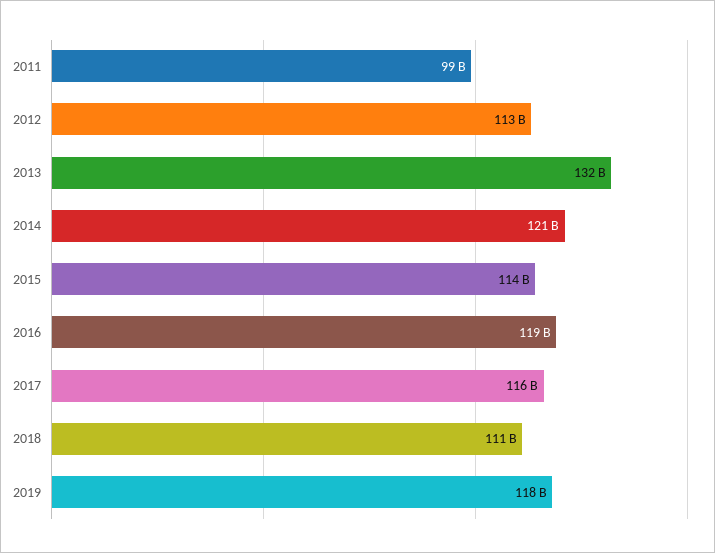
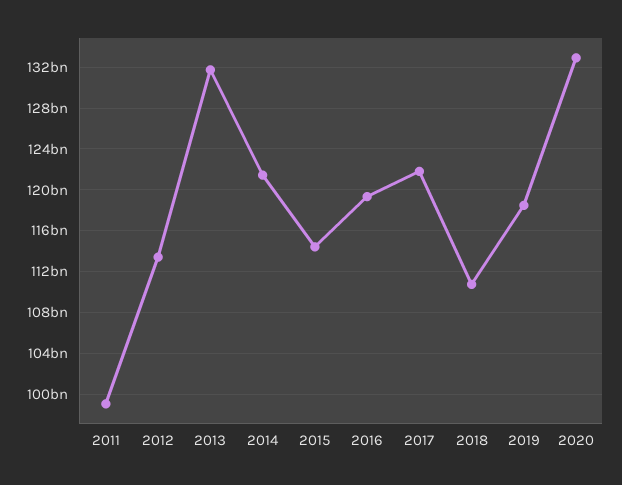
2017: 116000000000 -> 122000000000
2020: none -> 133000000000

